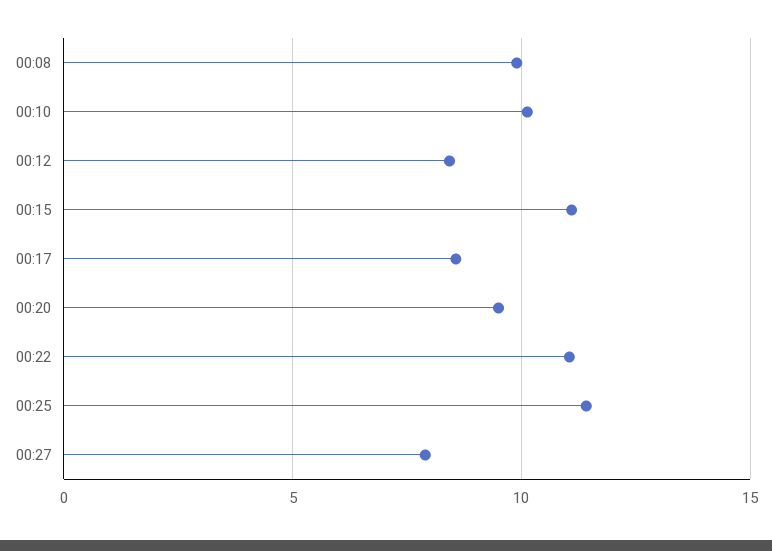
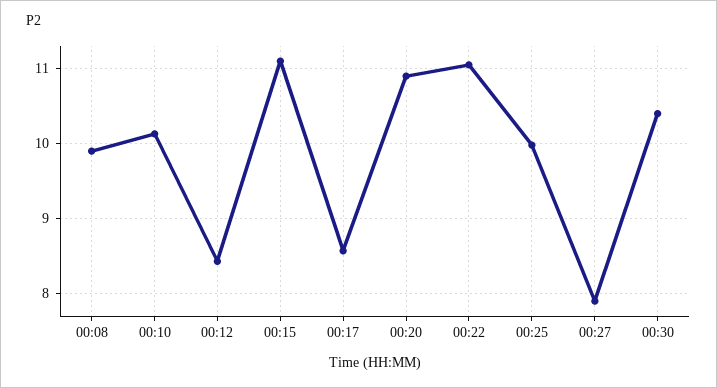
00:20: 9.5 -> 10.9
00:25: 11.5 -> 10
00:30: none -> 10.4

